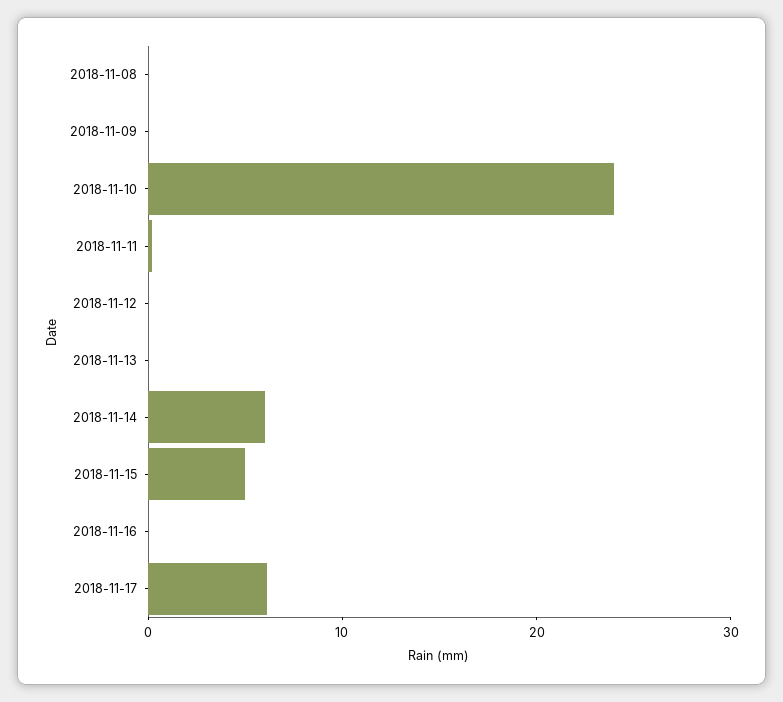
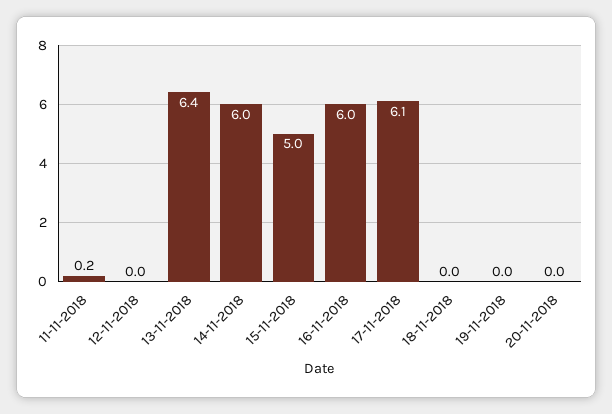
2018-11-08: 0 -> none
2018-11-09: 0 -> none
2018-11-10: 24 -> none
2018-11-13: 0 -> 6.4
2018-11-16: 0 -> 6
18-11-2018: none -> 0
19-11-2018: none -> 0
20-11-2018: none -> 0

